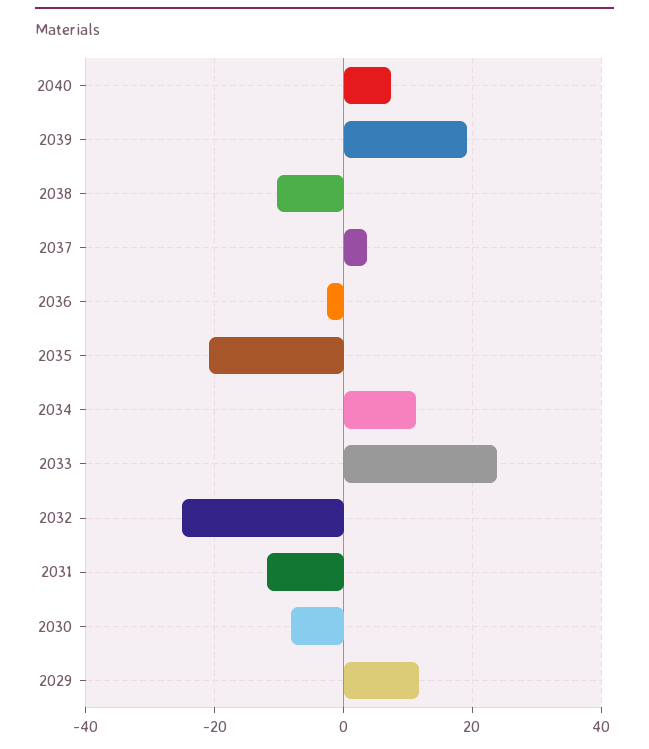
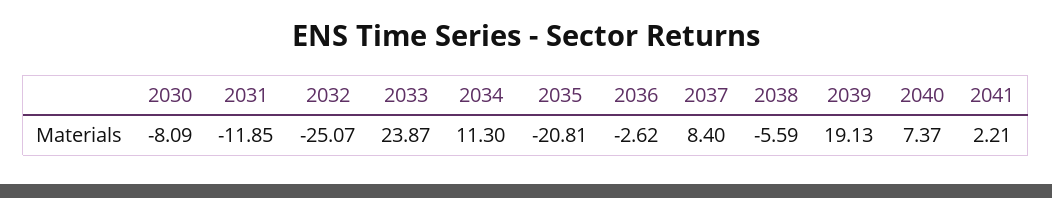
2038: -10 -> -5.59
2037: 4 -> 8.4
2029: 12 -> none
2041: none -> 2.21

